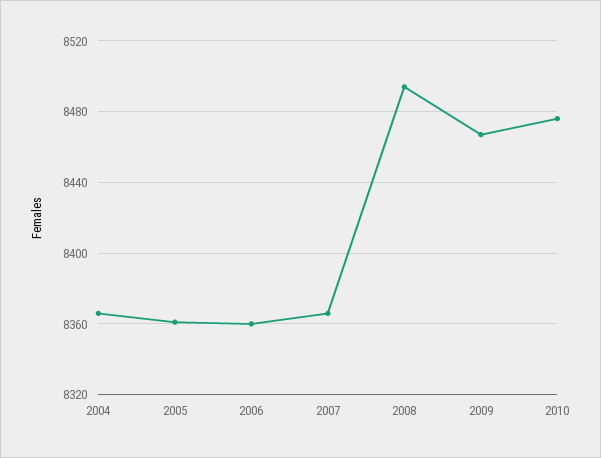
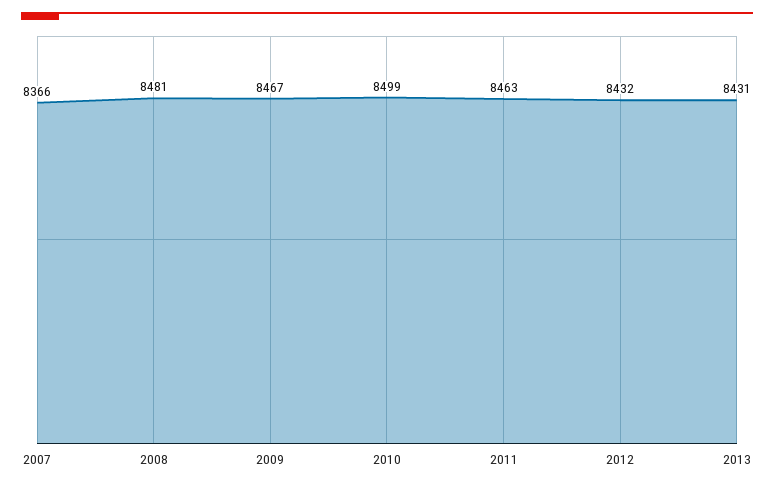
2004: 8365 -> none
2005: 8360 -> none
2006: 8360 -> none
2008: 8495 -> 8481
2010: 8475 -> 8499
2011: none -> 8463
2012: none -> 8432
2013: none -> 8431

